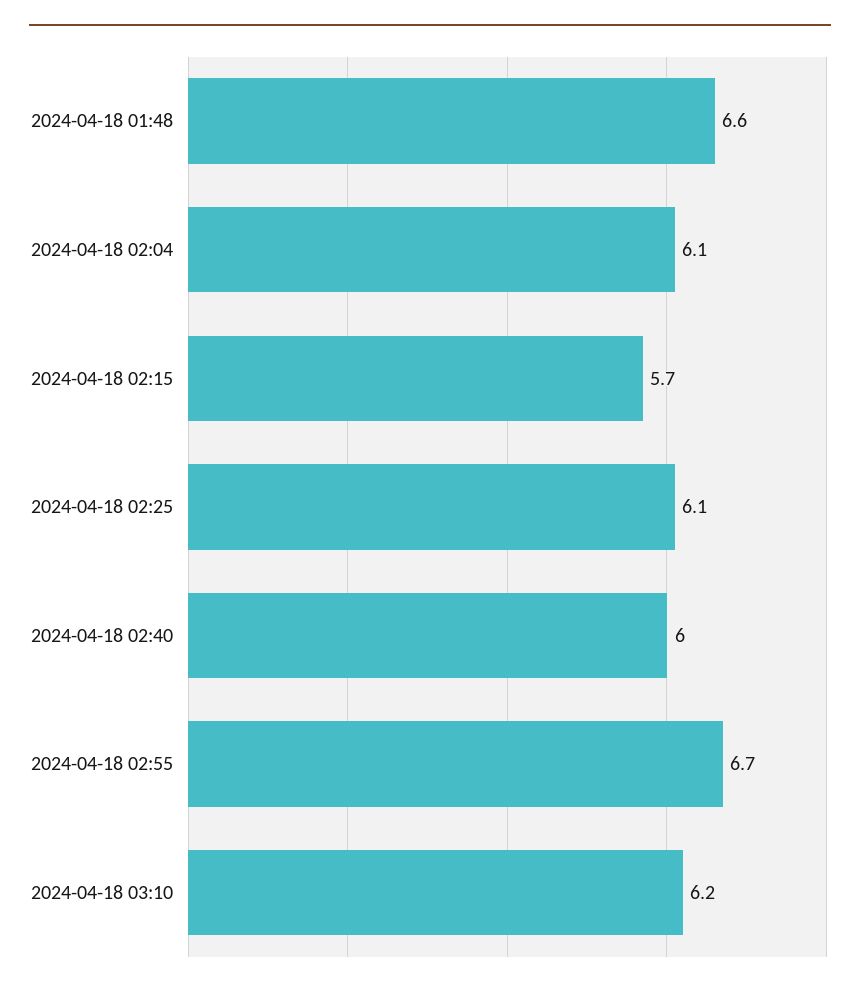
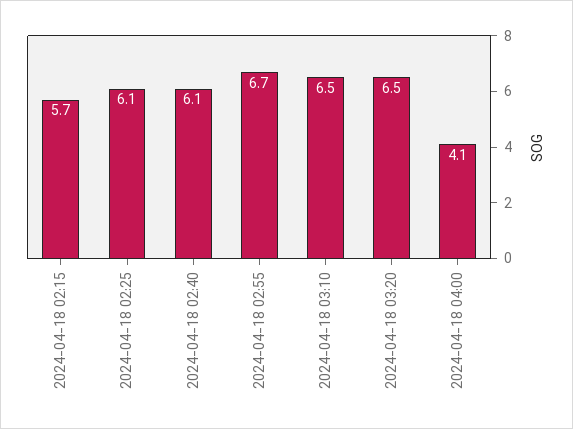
2024-04-18 01:48: 6.6 -> none
2024-04-18 02:04: 6.1 -> none
2024-04-18 02:40: 6 -> 6.1
2024-04-18 03:10: 6.2 -> 6.5
2024-04-18 03:20: none -> 6.5
2024-04-18 04:00: none -> 4.1

